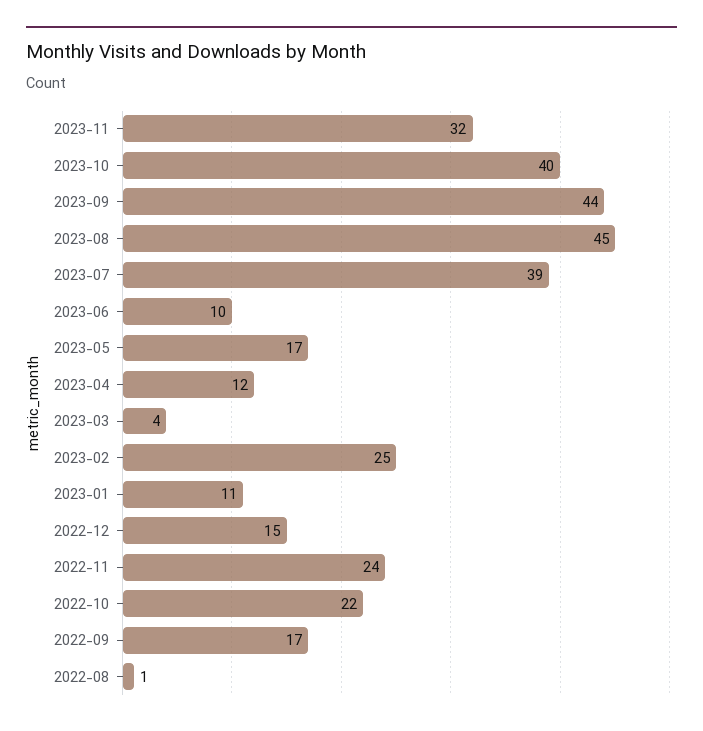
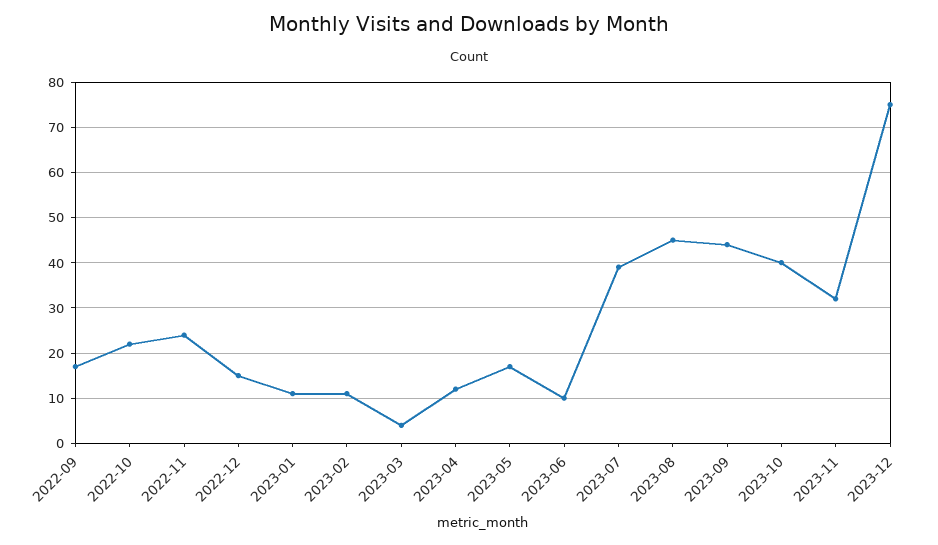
2023-02: 25 -> 10
2022-08: 1 -> none
2023-12: none -> 75

